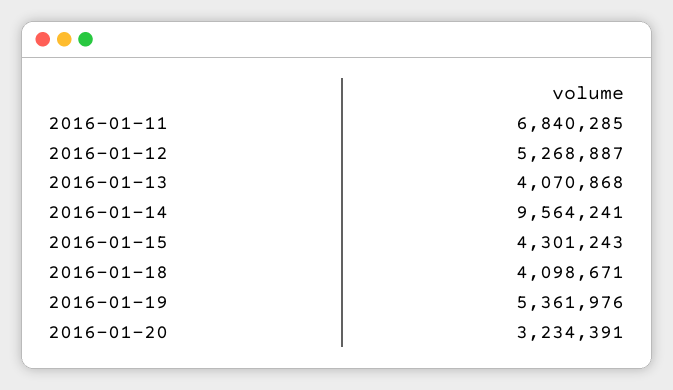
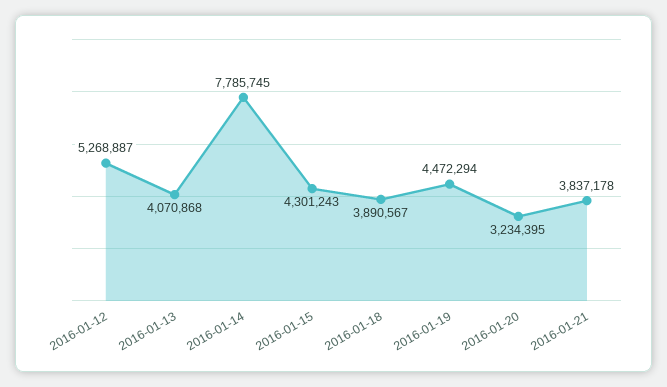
2016-01-11: 6840285 -> none
2016-01-14: 9564241 -> 7785745
2016-01-18: 4098671 -> 3890567
2016-01-19: 5361976 -> 4472294
2016-01-20: 3234391 -> 3234395
2016-01-21: none -> 3837178

